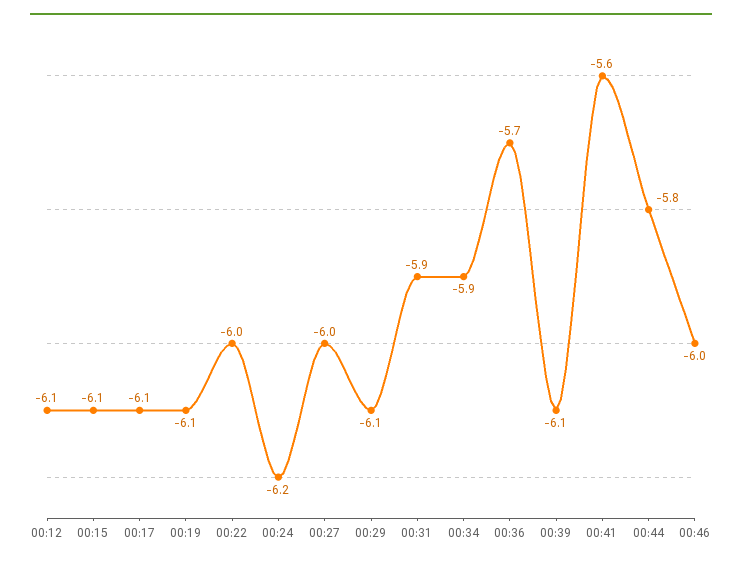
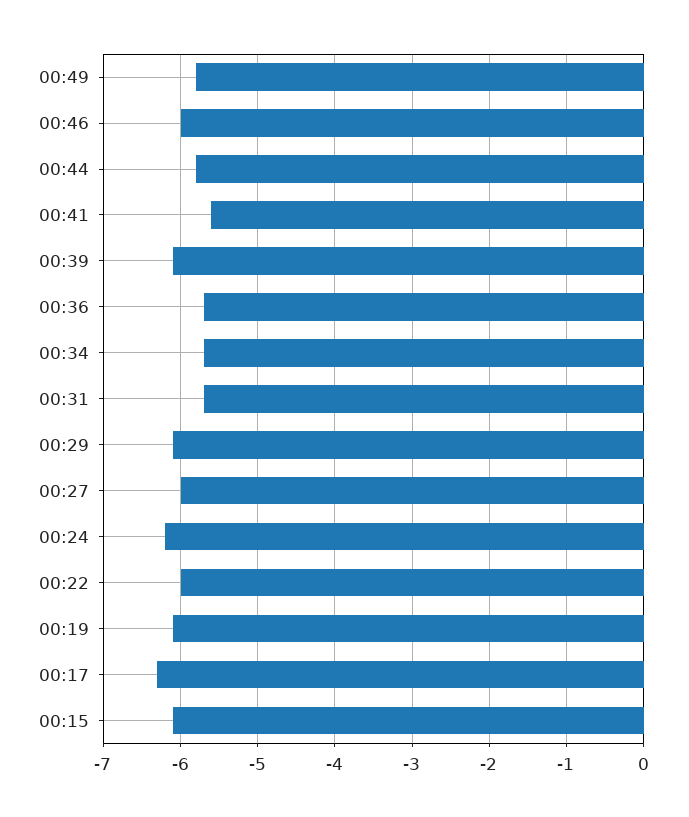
00:12: -6.1 -> none
00:17: -6.1 -> -6.3
00:31: -5.9 -> -5.7
00:34: -5.9 -> -5.7
00:49: none -> -5.8

